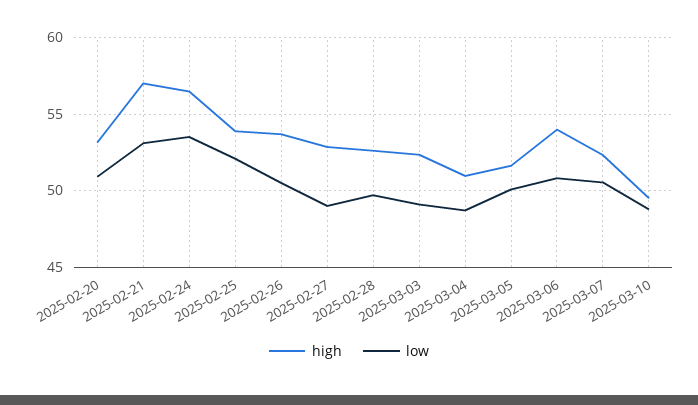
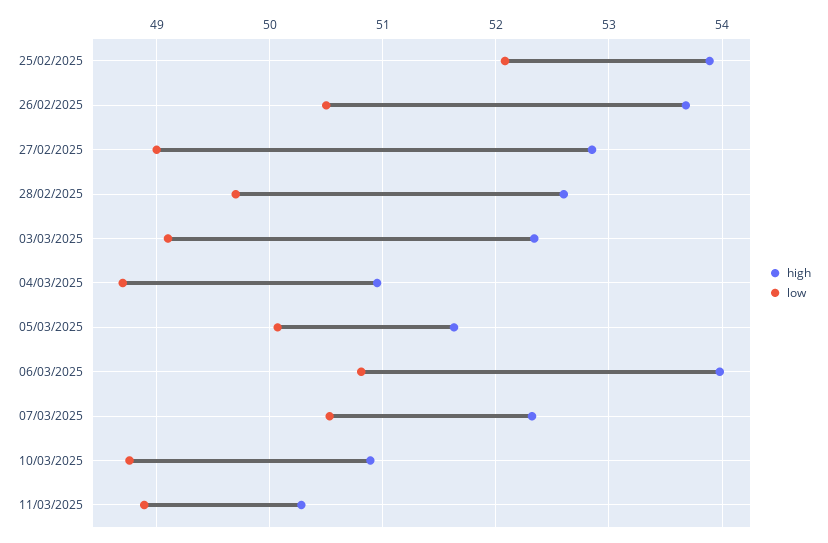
high, 2025-02-20: 53 -> none
low, 2025-02-20: 51 -> none
high, 2025-02-21: 57 -> none
low, 2025-02-21: 53 -> none
high, 2025-02-24: 56.5 -> none
low, 2025-02-24: 53.5 -> none
high, 2025-03-10: 49.5 -> 50.9
high, 11/03/2025: none -> 50.3
low, 11/03/2025: none -> 48.9

